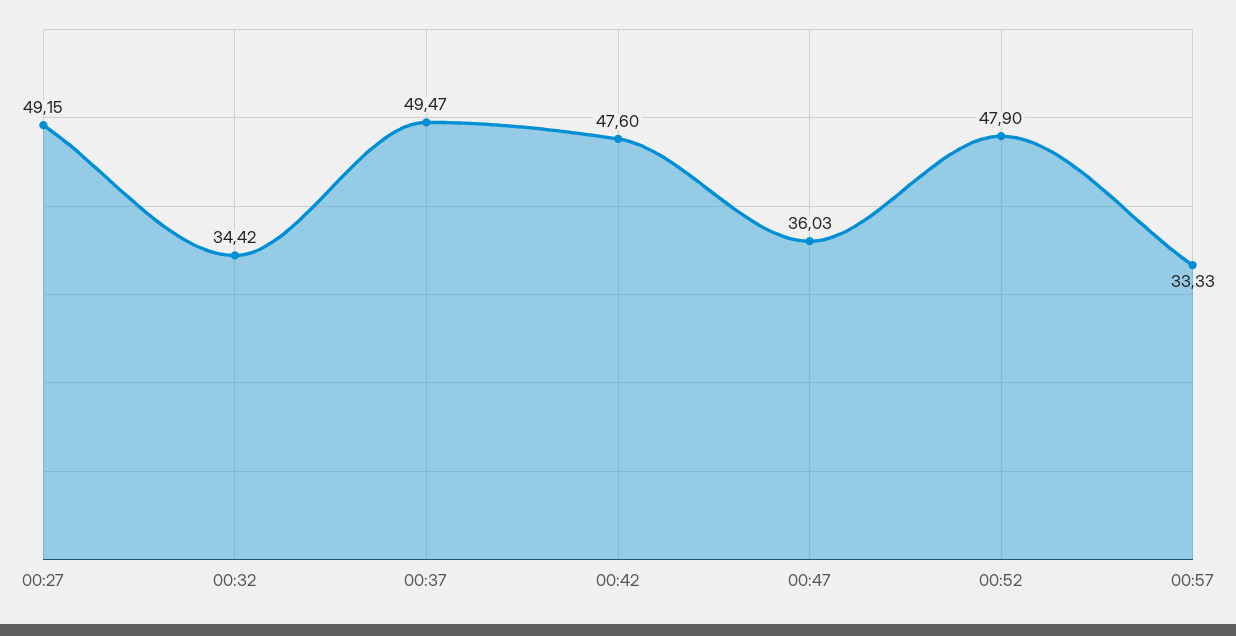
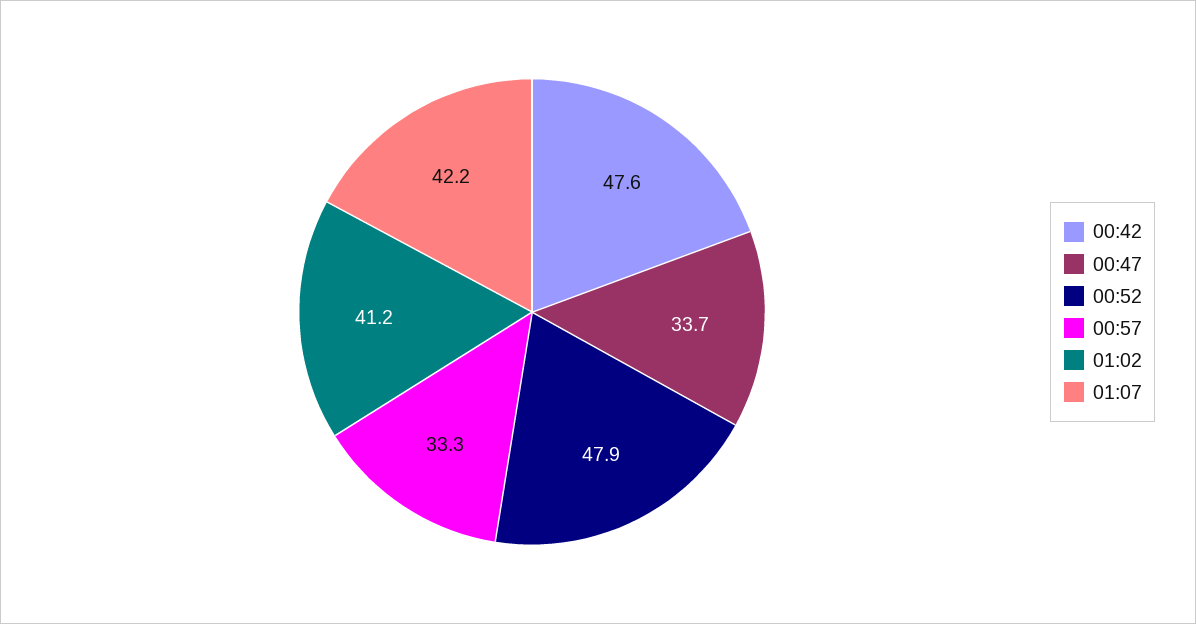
00:27: 49.15 -> none
00:32: 34.42 -> none
00:37: 49.47 -> none
00:47: 36.03 -> 33.7
01:02: none -> 41.2
01:07: none -> 42.2

